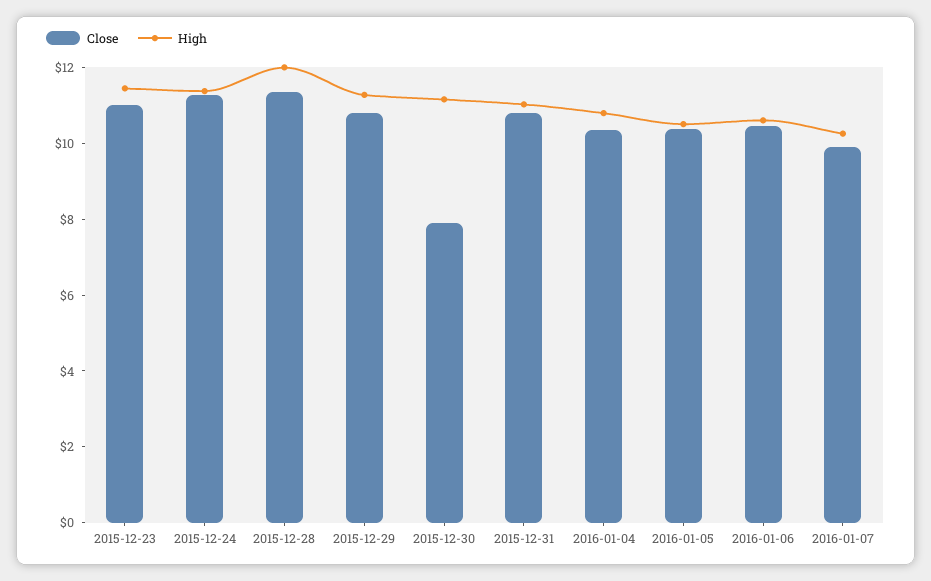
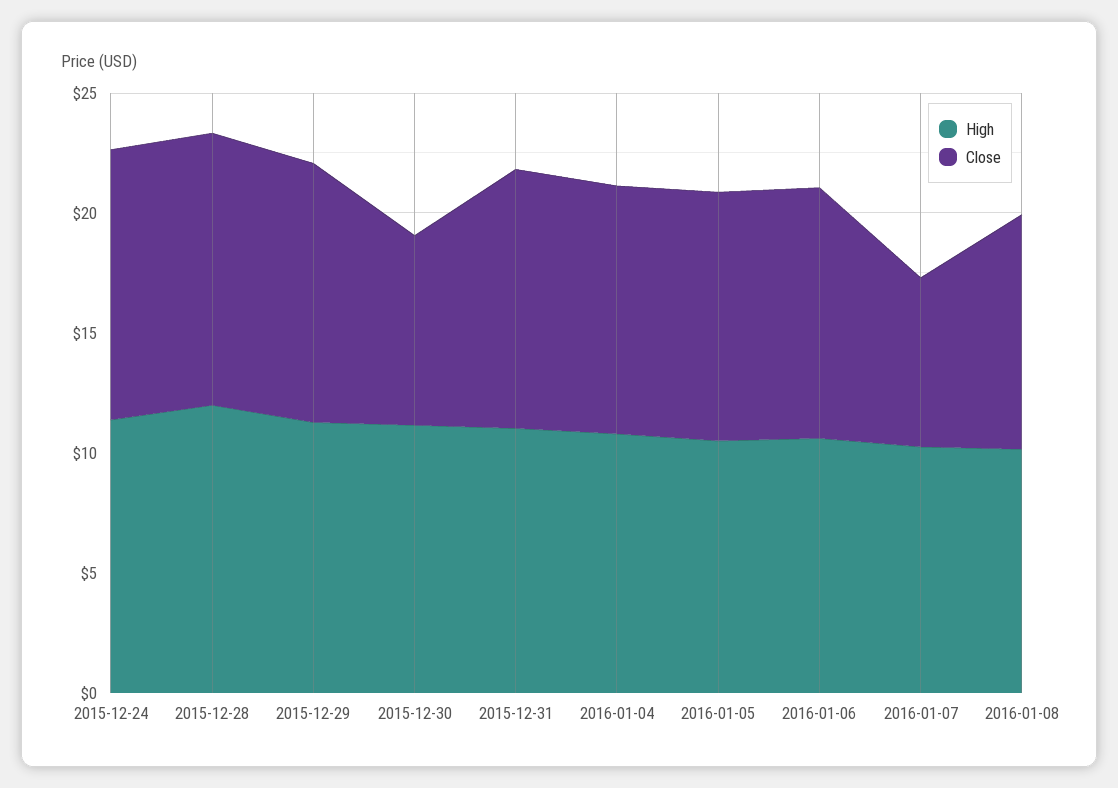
Close, 2015-12-23: 11 -> none
High, 2015-12-23: 11.5 -> none
Close, 2016-01-07: 10 -> 7
High, 2016-01-08: none -> 10
Close, 2016-01-08: none -> 10

